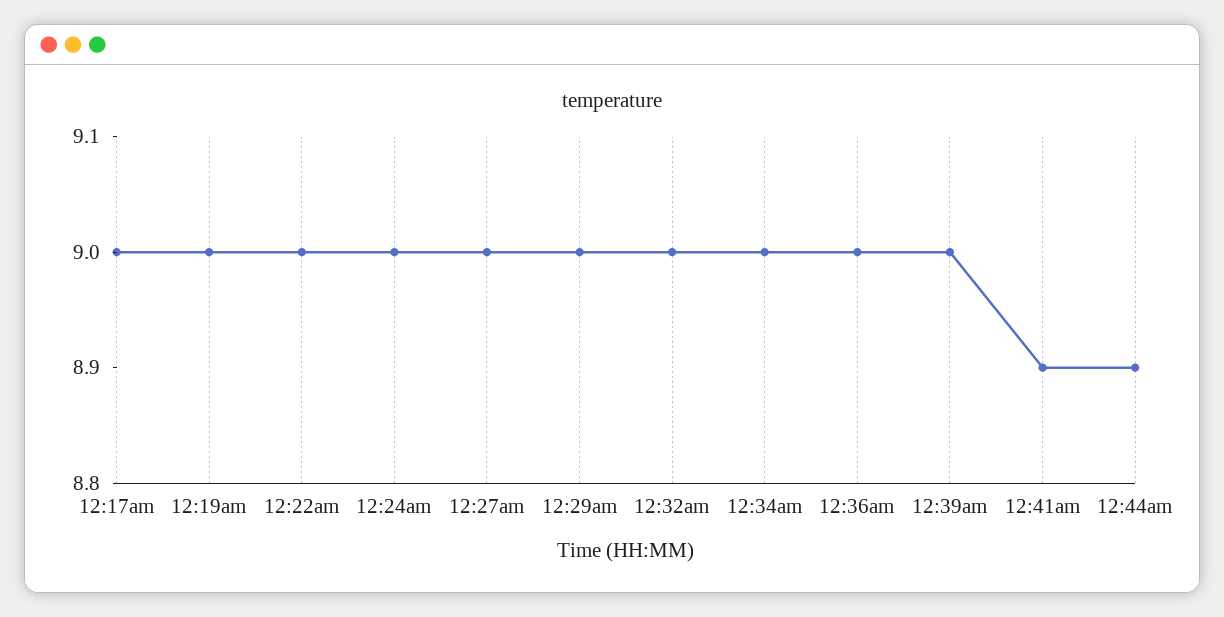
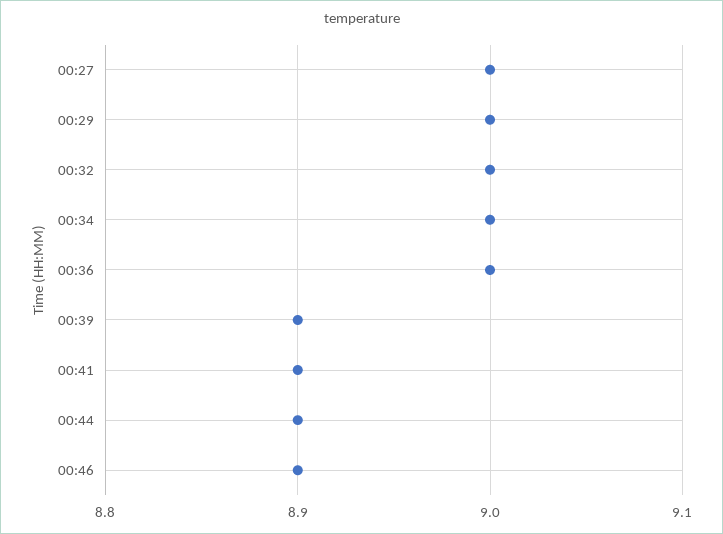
12:17am: 9 -> none
12:19am: 9 -> none
12:22am: 9 -> none
12:24am: 9 -> none
12:39am: 9 -> 8.9
00:46: none -> 8.9

